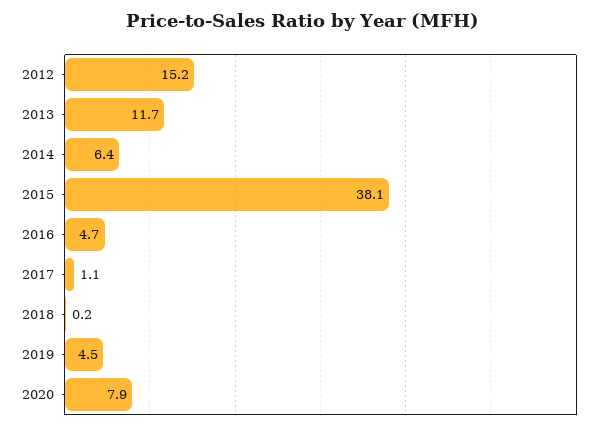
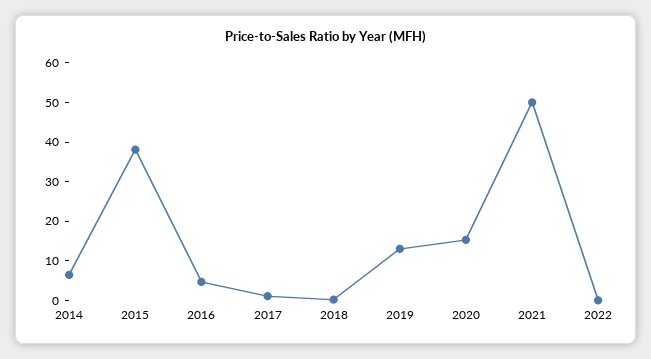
2012: 15.2 -> none
2013: 11.7 -> none
2019: 4.5 -> 12.5
2020: 7.9 -> 15
2021: none -> 50
2022: none -> 0

